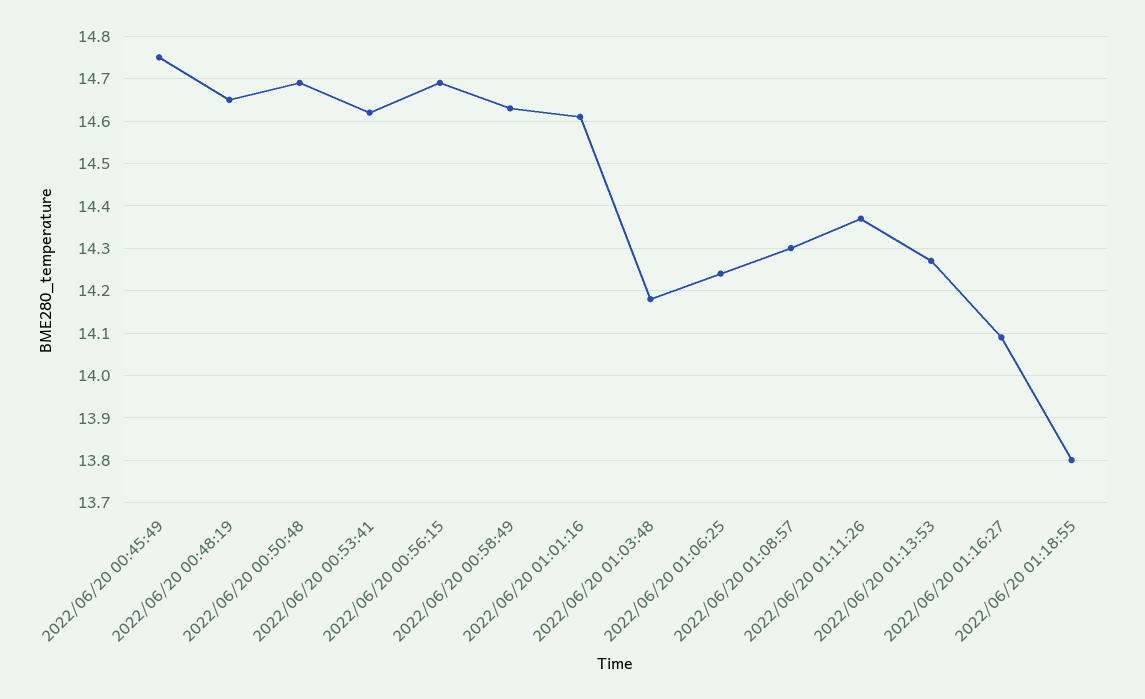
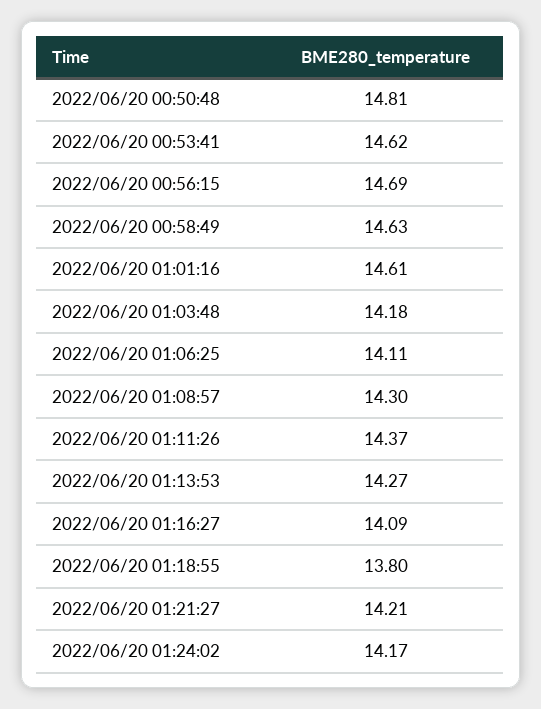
2022/06/20 00:45:49: 14.75 -> none
2022/06/20 00:48:19: 14.65 -> none
2022/06/20 00:50:48: 14.7 -> 14.81
2022/06/20 01:06:25: 14.25 -> 14.11
2022/06/20 01:21:27: none -> 14.21
2022/06/20 01:24:02: none -> 14.17

